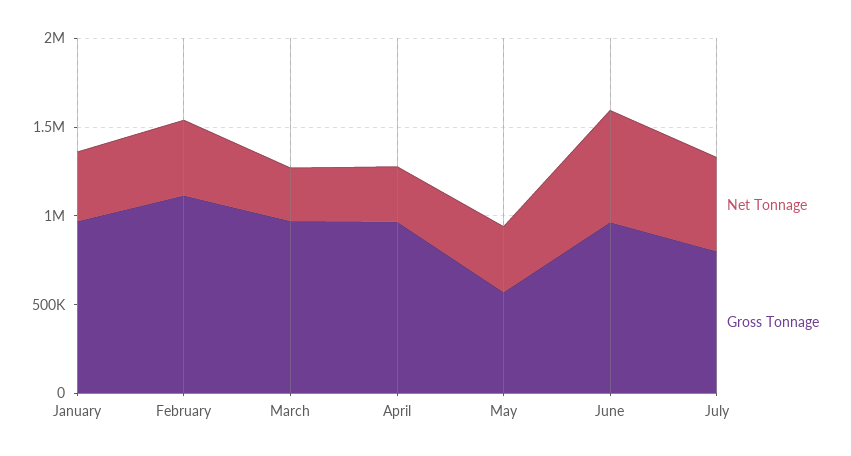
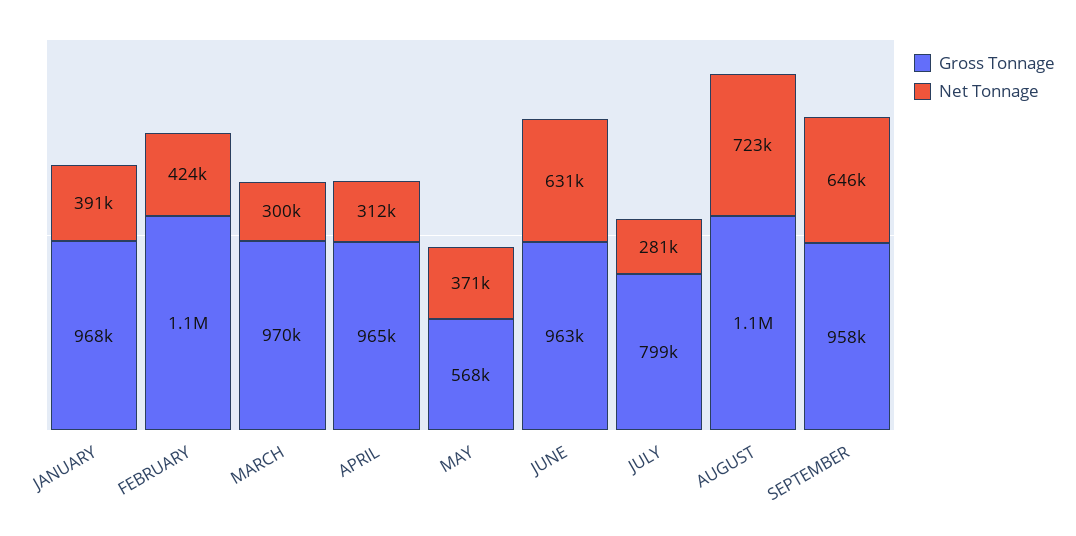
Net Tonnage, July: 500000 -> 281000
Gross Tonnage, AUGUST: none -> 1100000
Net Tonnage, AUGUST: none -> 723000
Gross Tonnage, SEPTEMBER: none -> 958000
Net Tonnage, SEPTEMBER: none -> 646000

